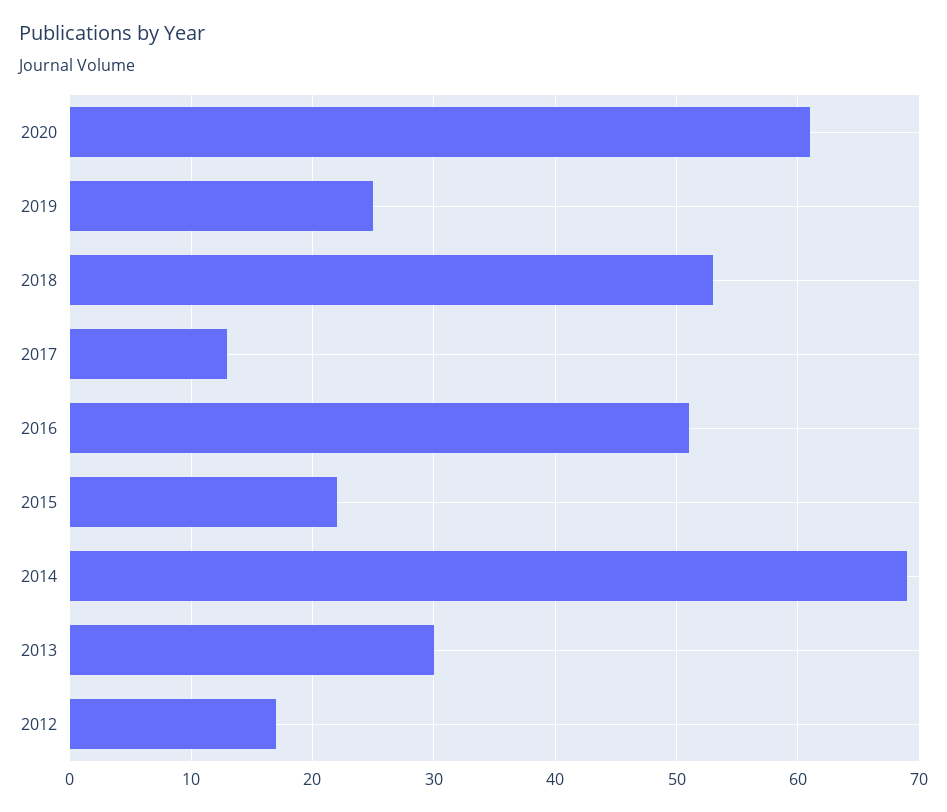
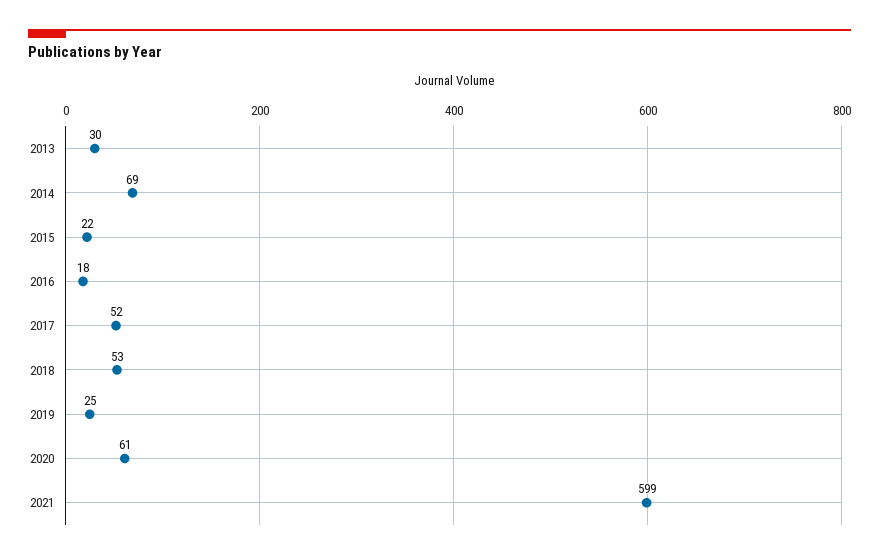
2017: 13 -> 52
2016: 51 -> 18
2012: 17 -> none
2021: none -> 599

